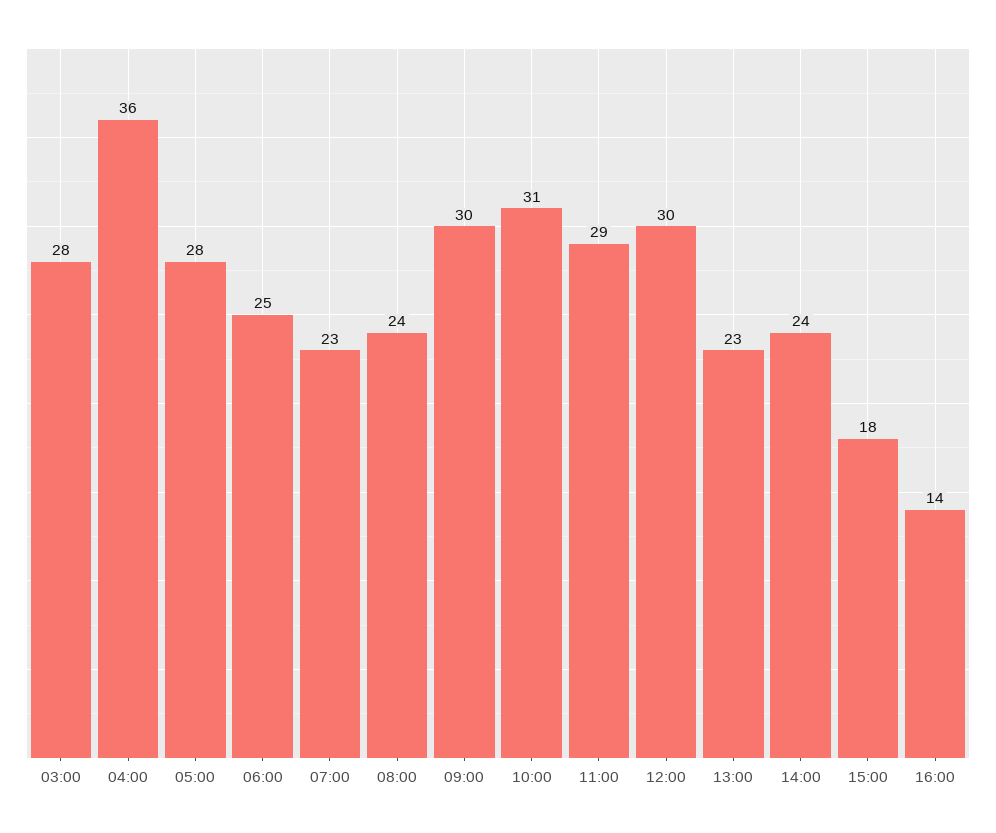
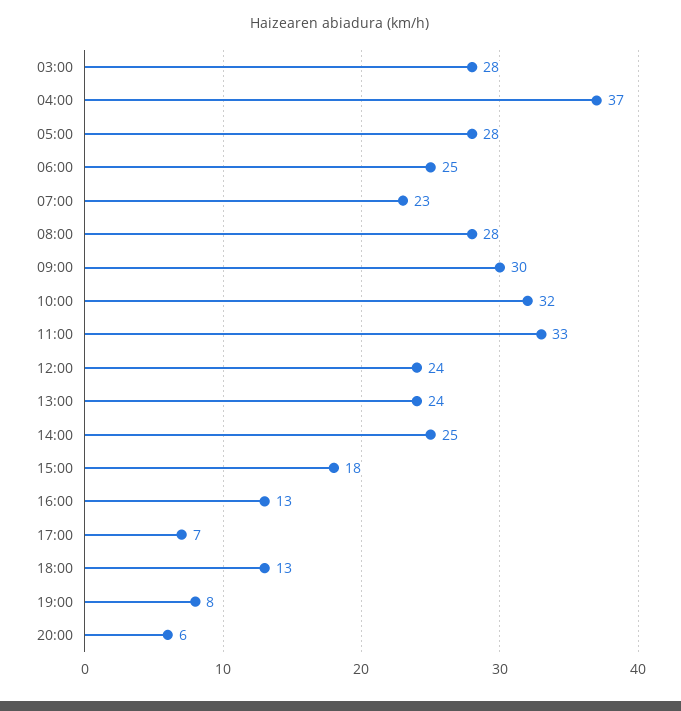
04:00: 36 -> 37
08:00: 24 -> 28
10:00: 31 -> 32
11:00: 29 -> 33
12:00: 30 -> 24
13:00: 23 -> 24
14:00: 24 -> 25
16:00: 14 -> 13
17:00: none -> 7
18:00: none -> 13
19:00: none -> 8
20:00: none -> 6

